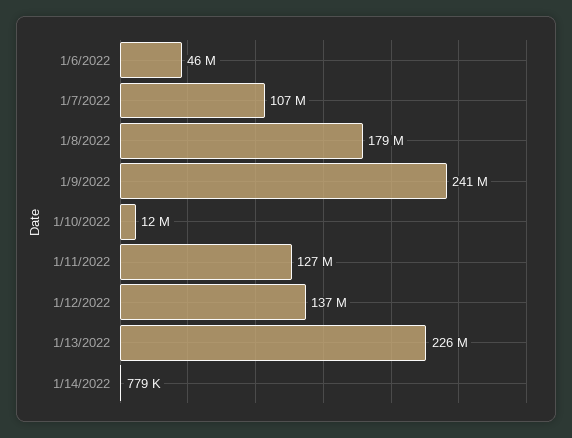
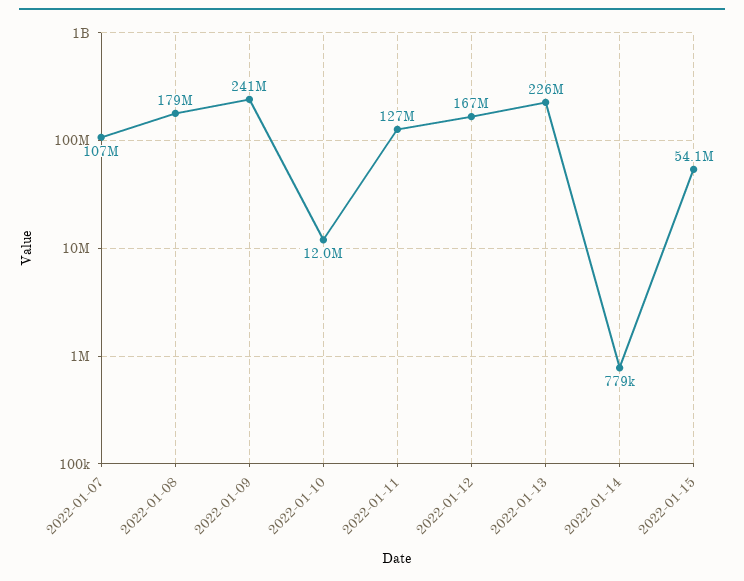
1/6/2022: 46000000 -> none
1/12/2022: 137000000 -> 167000000
2022-01-15: none -> 54100000

